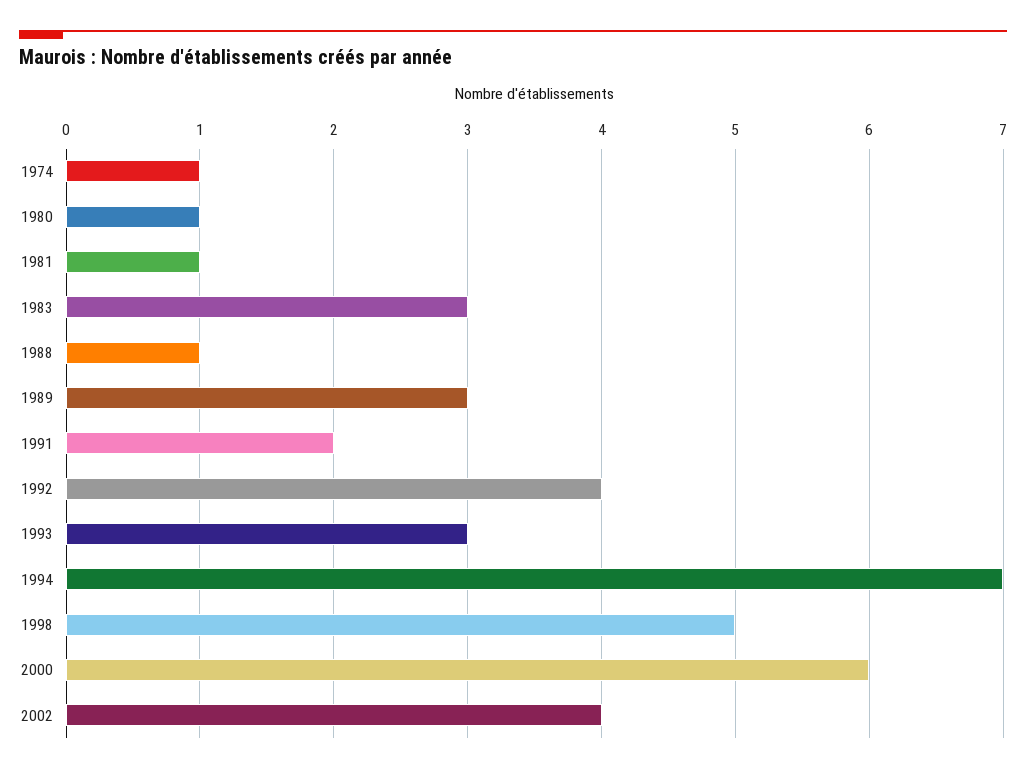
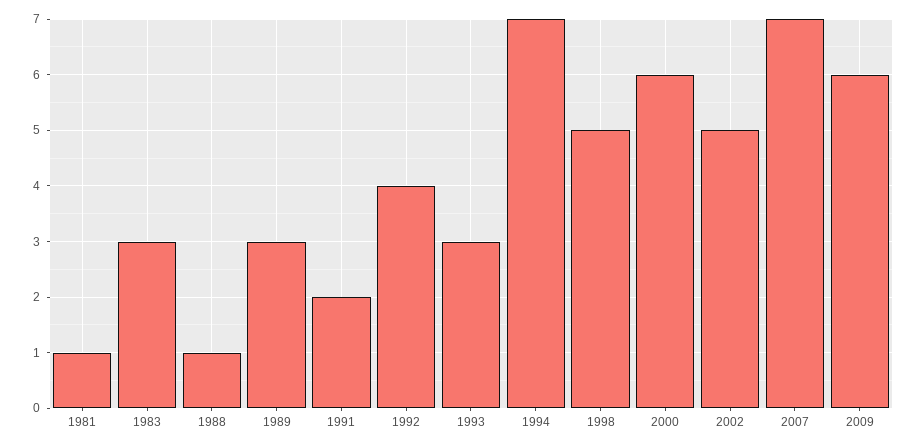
1974: 1 -> none
1980: 1 -> none
2002: 4 -> 5
2007: none -> 7
2009: none -> 6

